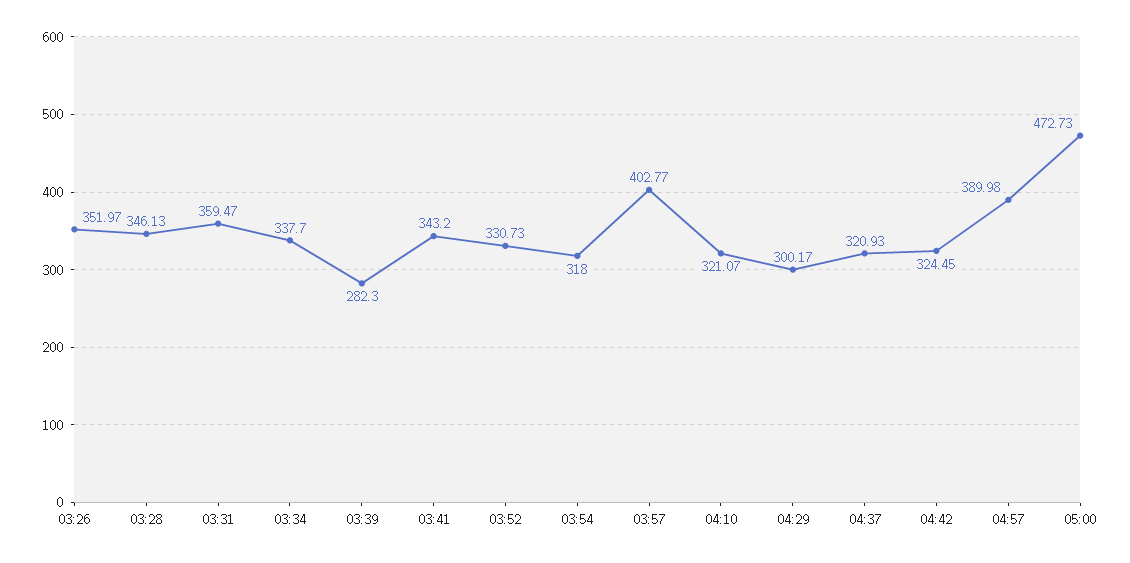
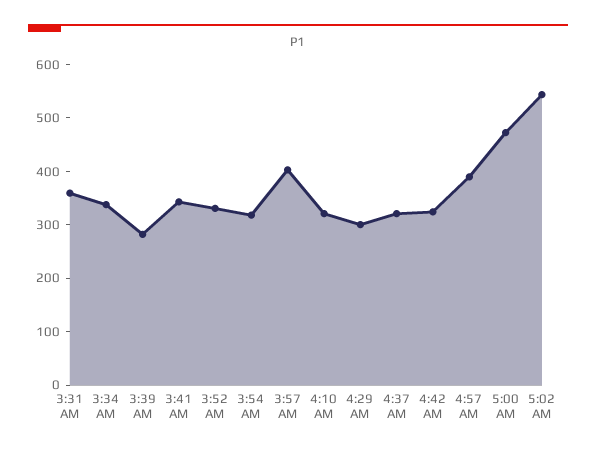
03:26: 351.97 -> none
03:28: 346.13 -> none
5:02 AM: none -> 540

